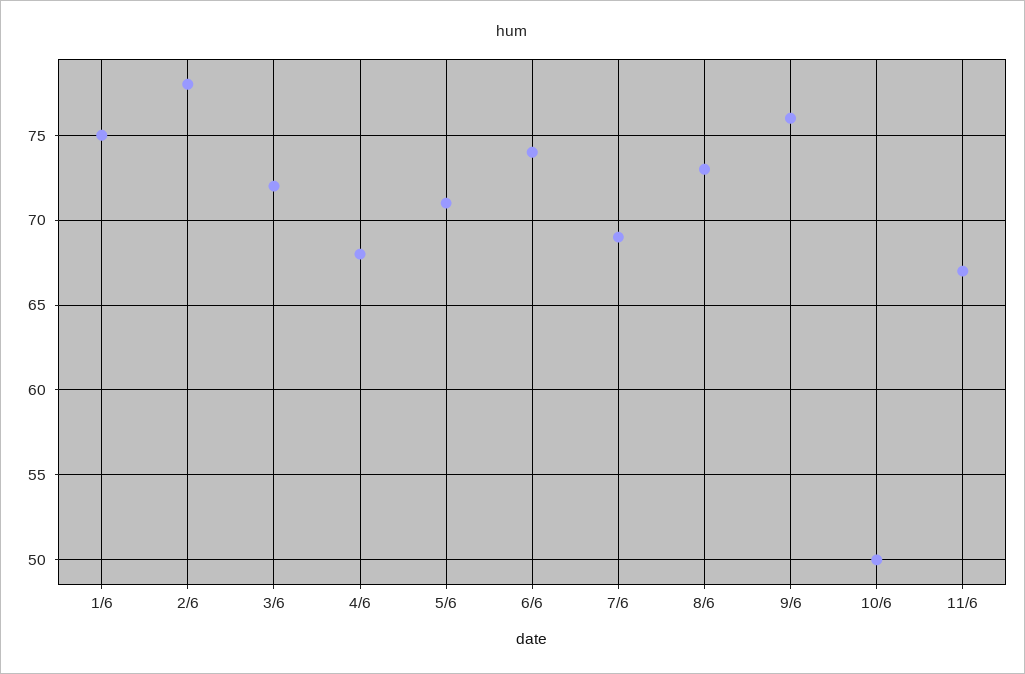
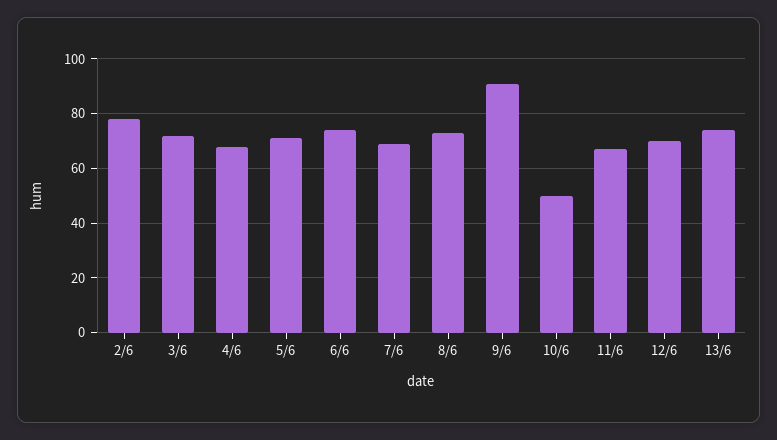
1/6: 75 -> none
9/6: 76 -> 90
12/6: none -> 70
13/6: none -> 75

